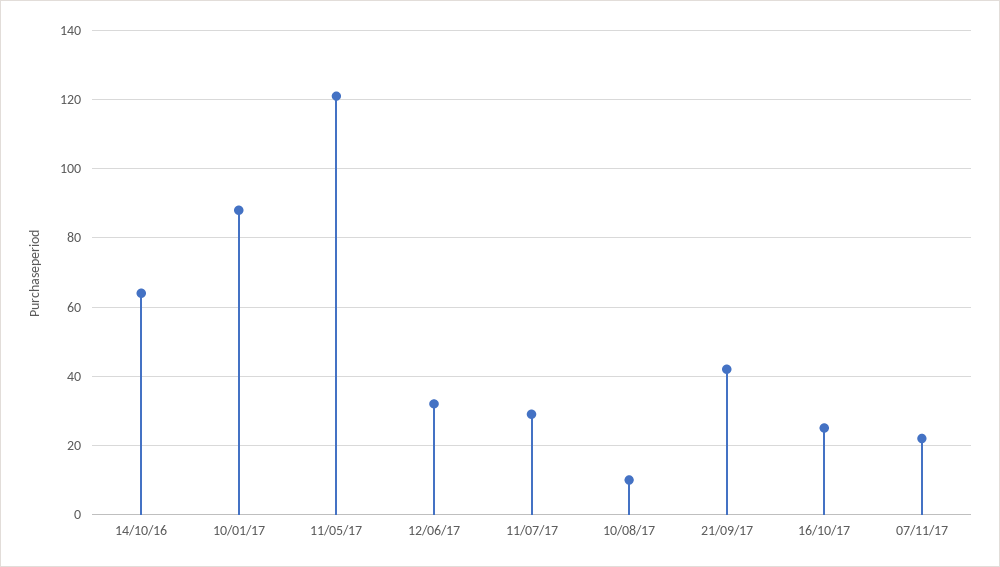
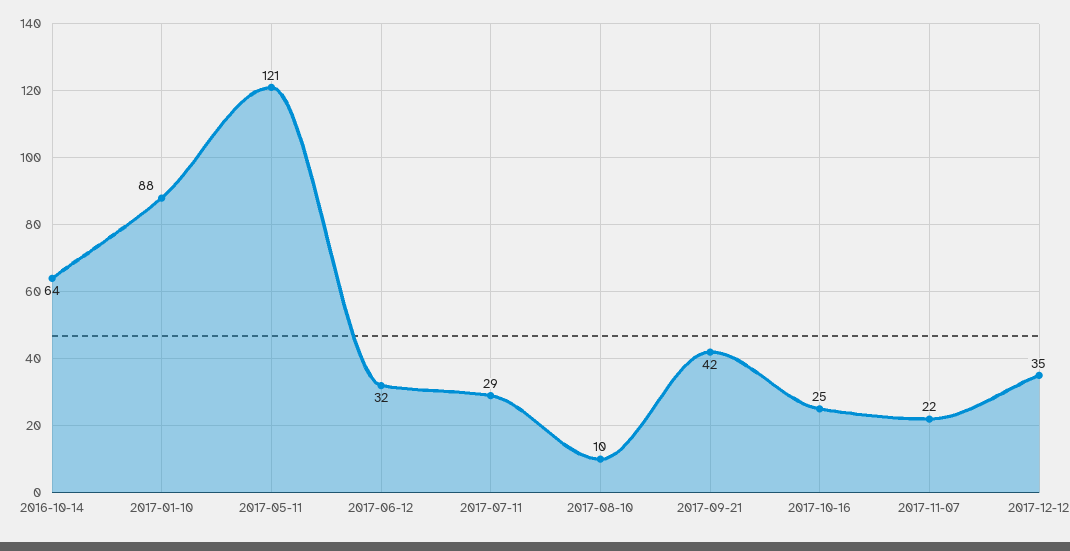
2017-12-12: none -> 35

